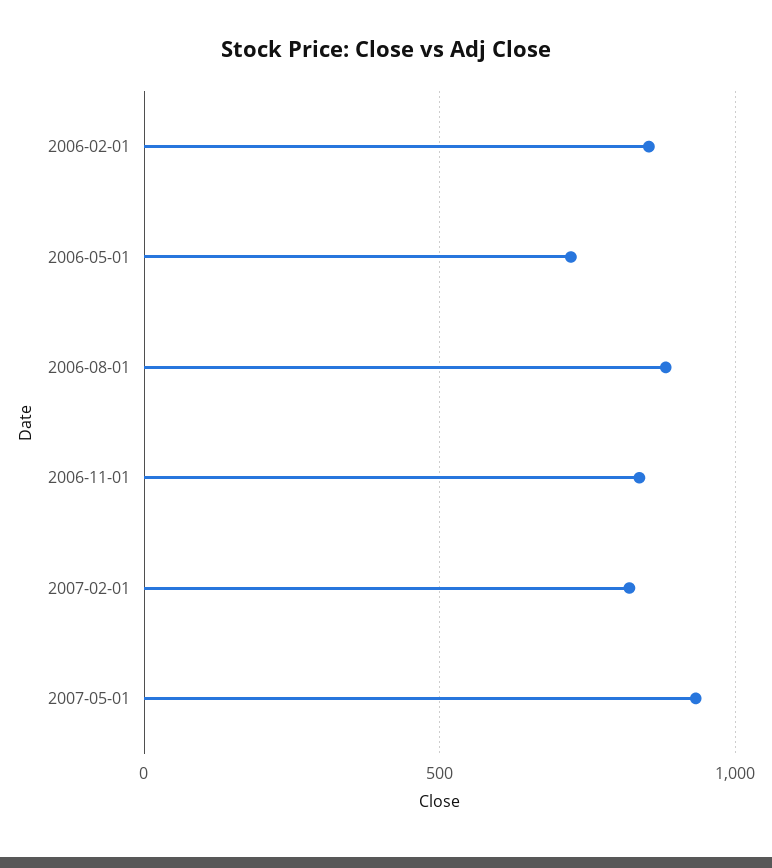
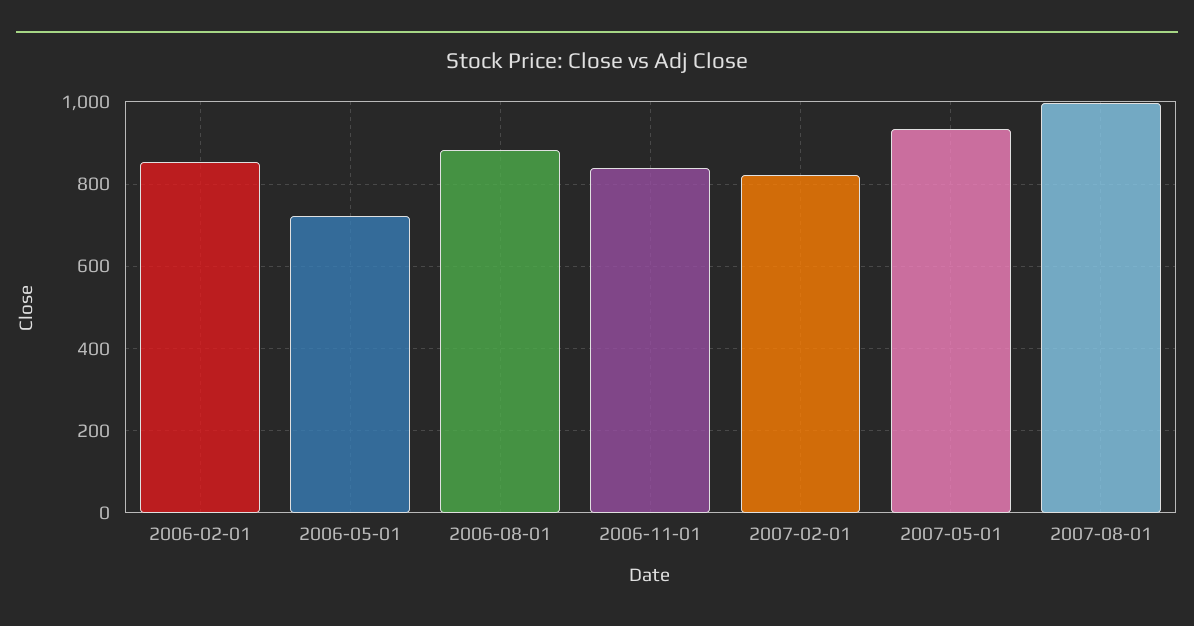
2007-08-01: none -> 1000

